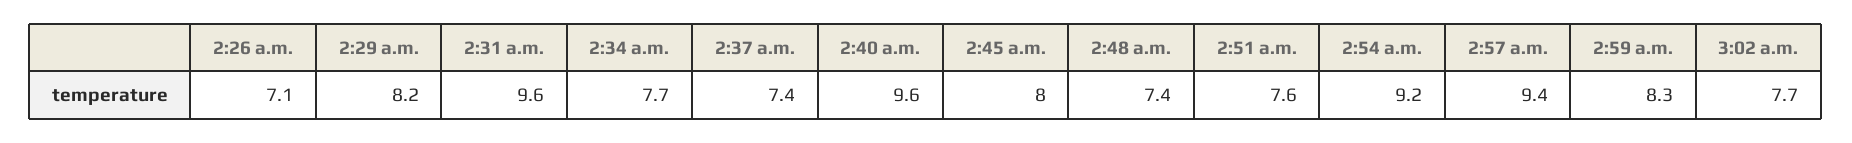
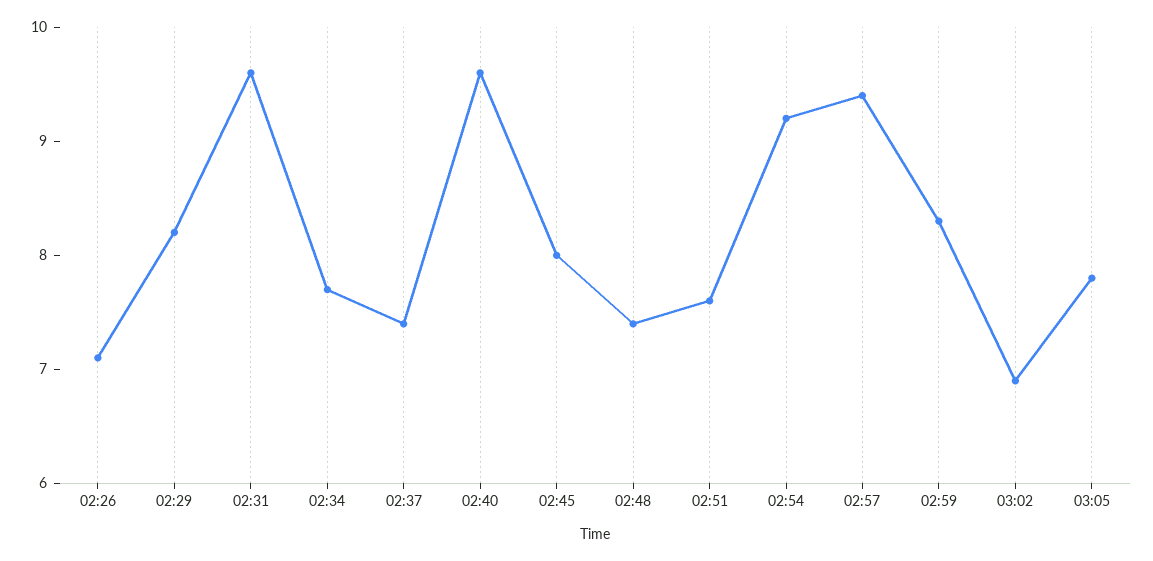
3:02 a.m.: 7.7 -> 6.9
03:05: none -> 7.8

